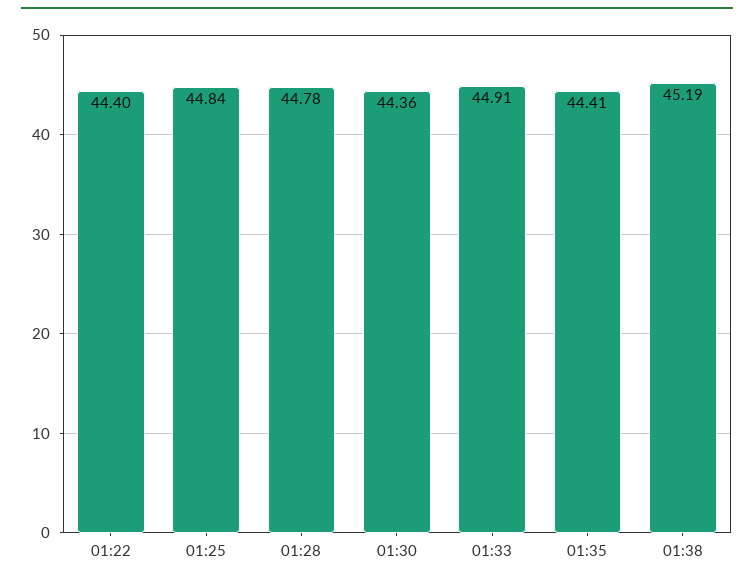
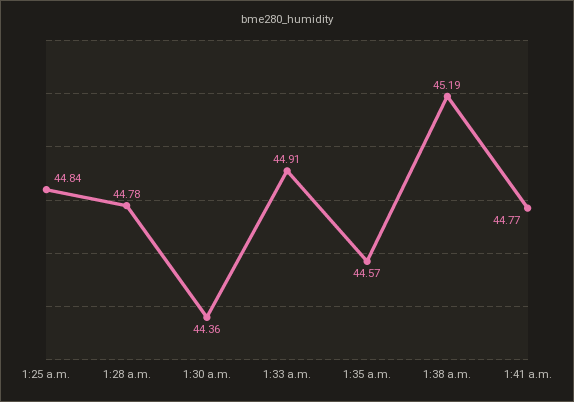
01:22: 44.4 -> none
01:35: 44.41 -> 44.57
1:41 a.m.: none -> 44.77

